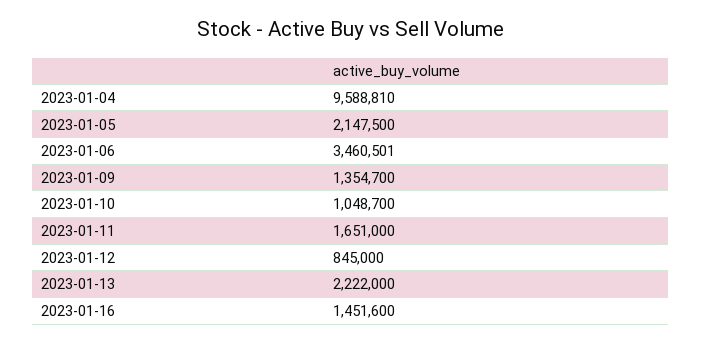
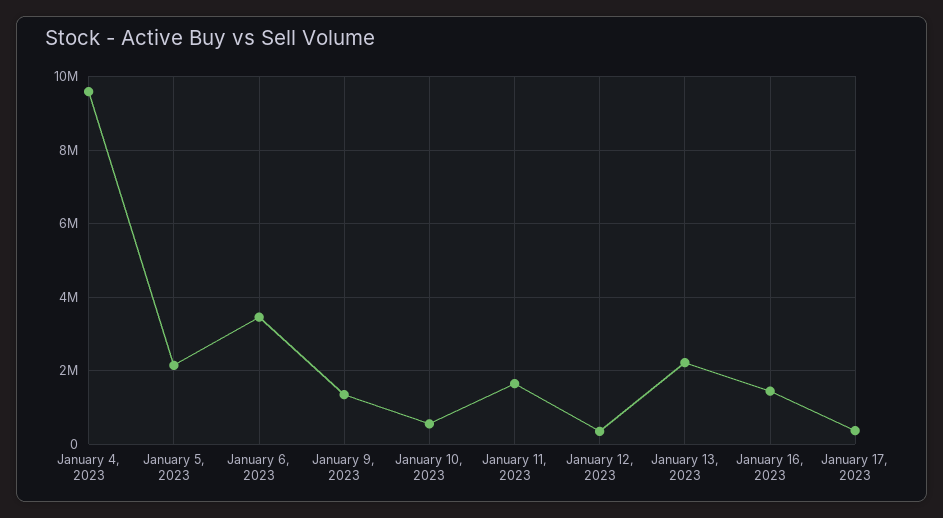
2023-01-10: 1048700 -> 600000
2023-01-12: 845000 -> 400000
January 17, 2023: none -> 400000

